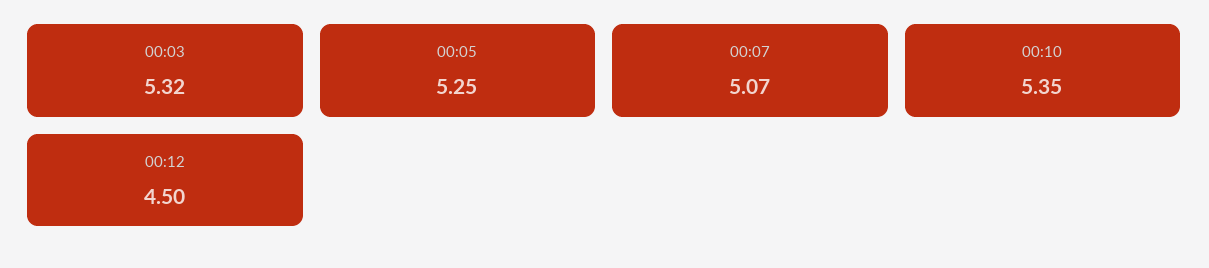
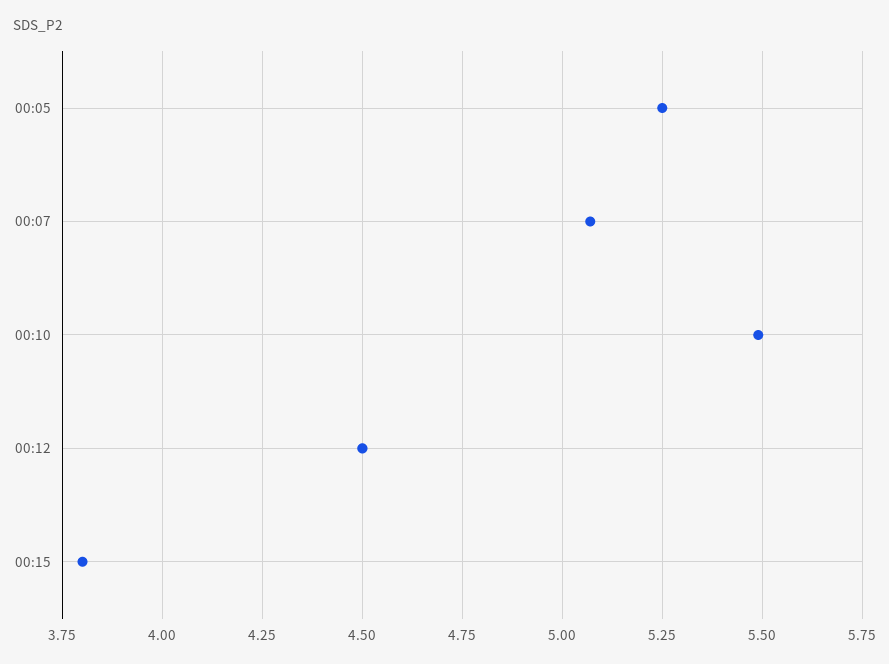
00:03: 5.32 -> none
00:10: 5.35 -> 5.5
00:15: none -> 3.8

